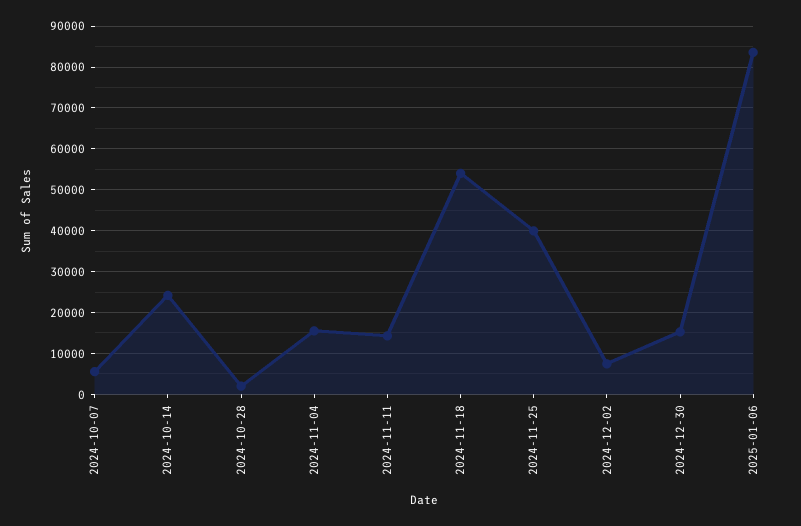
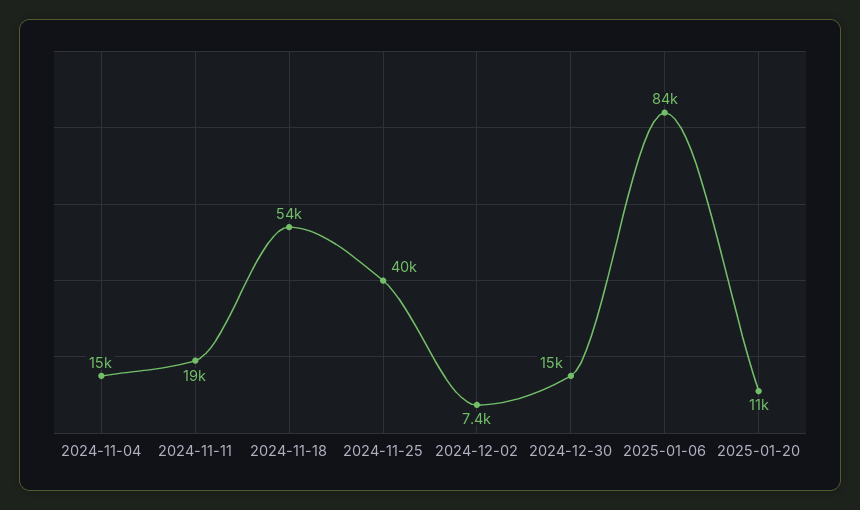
2024-10-07: 6000 -> none
2024-10-14: 24000 -> none
2024-10-28: 2000 -> none
2024-11-11: 14000 -> 19000
2025-01-20: none -> 11000

